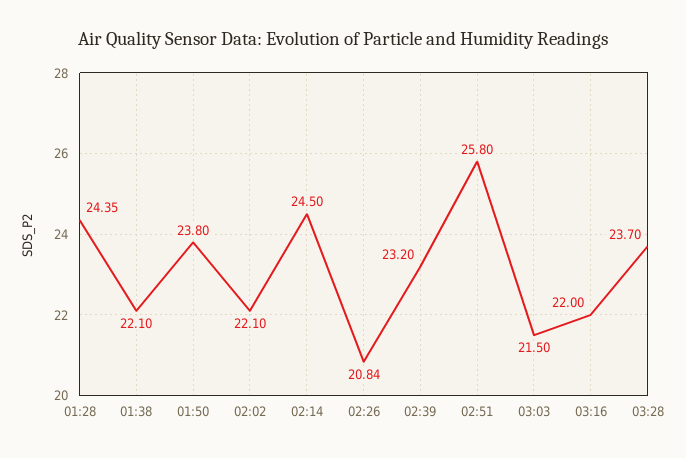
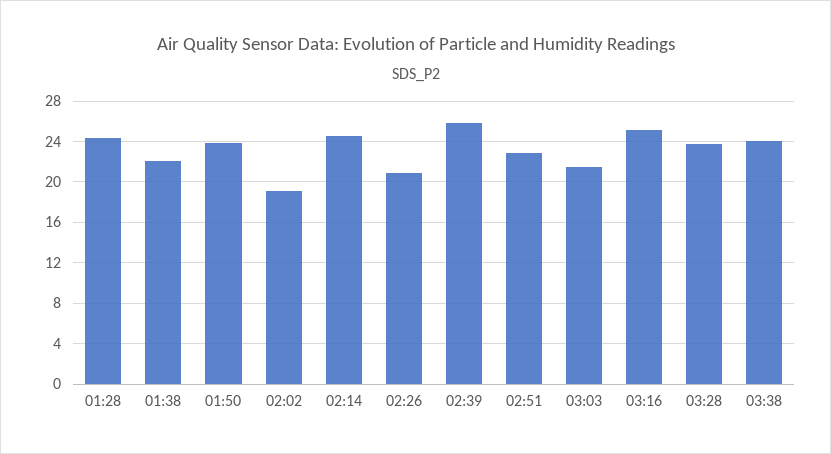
02:02: 22.1 -> 19
02:39: 23.2 -> 26
02:51: 25.8 -> 23
03:16: 22 -> 25
03:38: none -> 24

